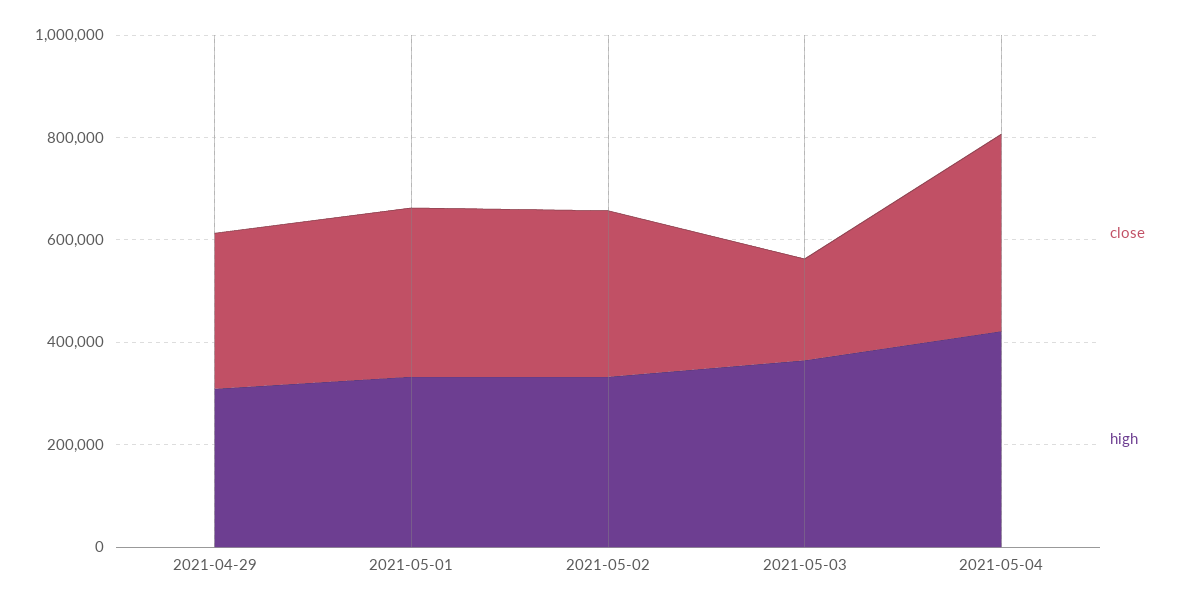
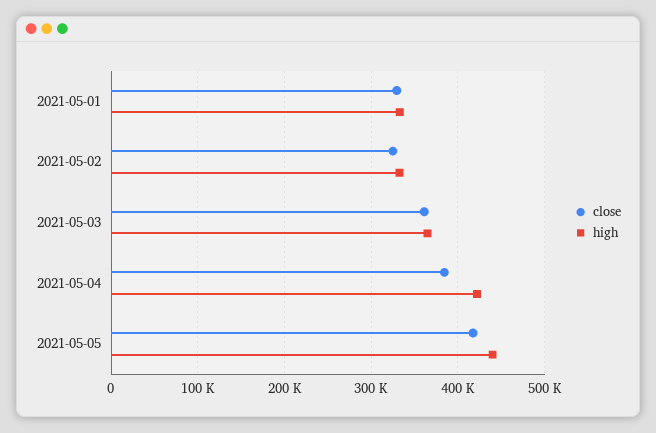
close, 2021-04-29: 300000 -> none
high, 2021-04-29: 300000 -> none
close, 2021-05-03: 200000 -> 360000
close, 2021-05-05: none -> 420000
high, 2021-05-05: none -> 440000

